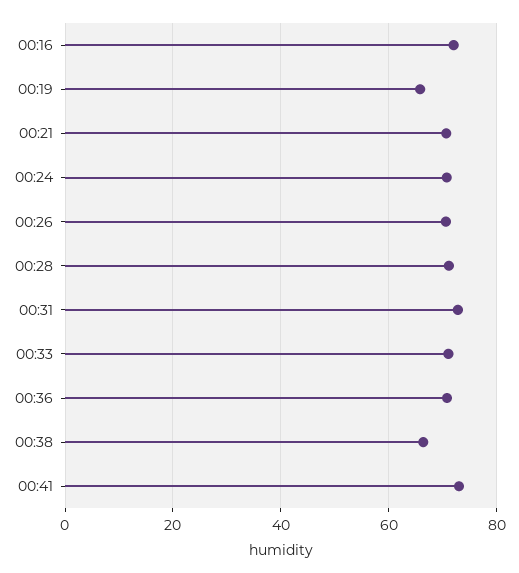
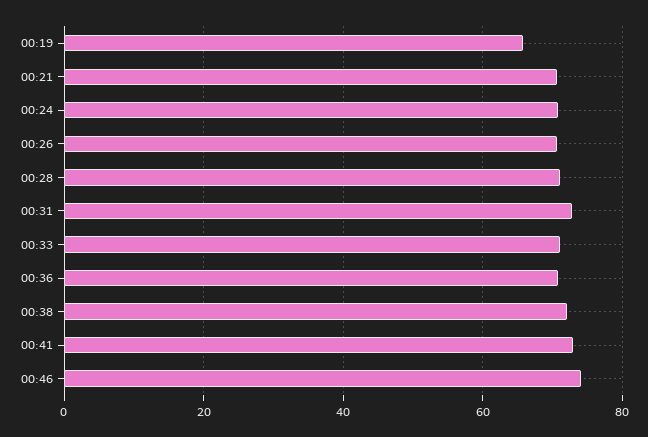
00:16: 72 -> none
00:38: 66 -> 72
00:46: none -> 74

